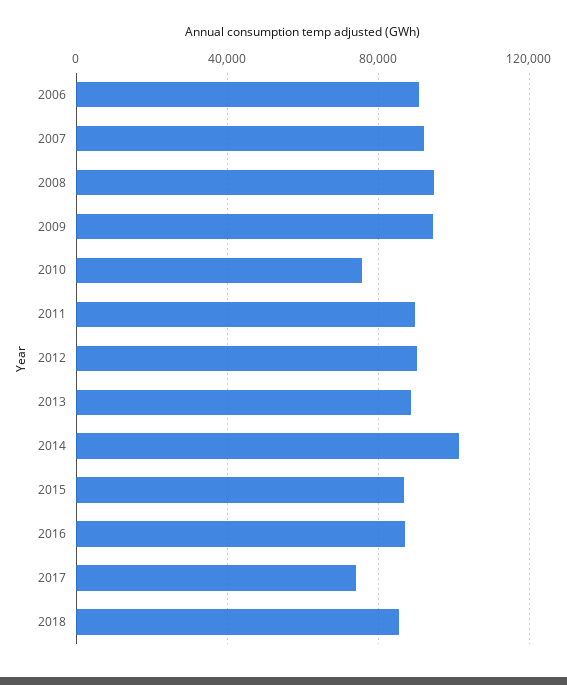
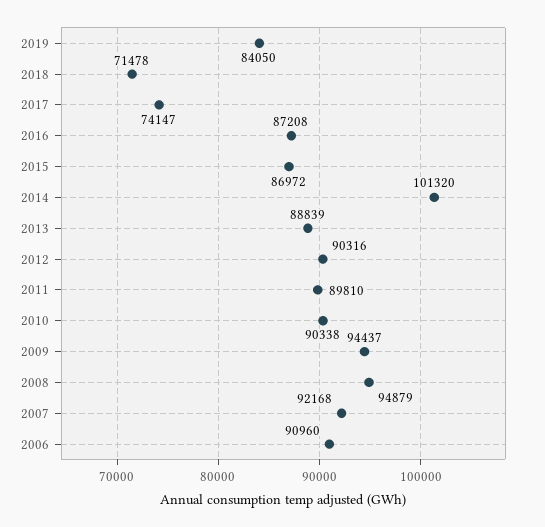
2010: 75000 -> 90338
2018: 85000 -> 71478
2019: none -> 84050

